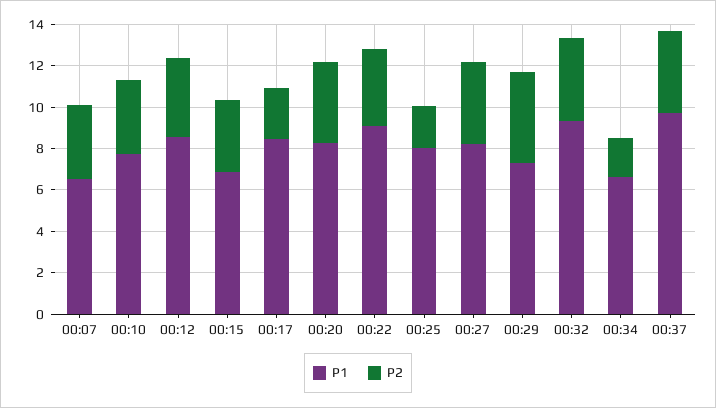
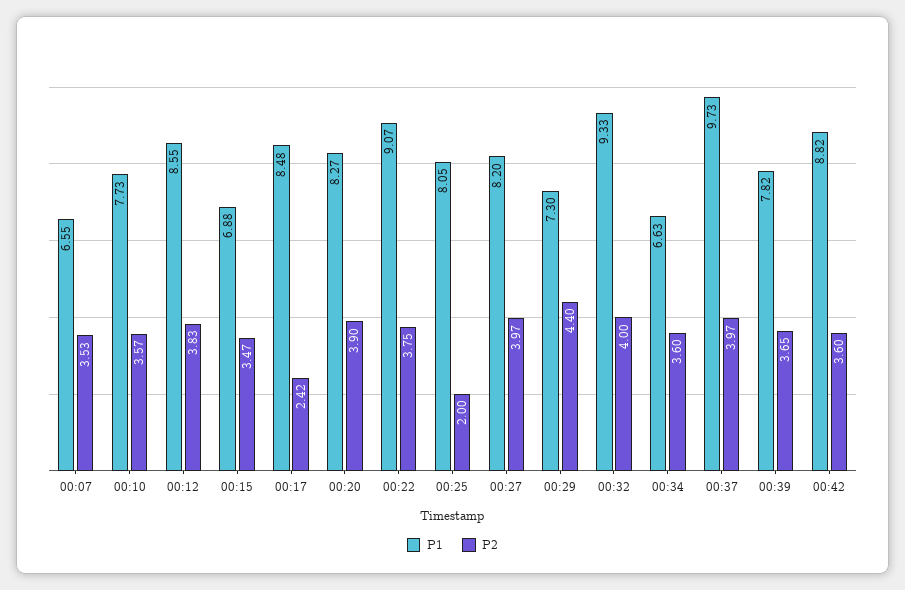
P2, 00:34: 2 -> 3.6
P1, 00:39: none -> 7.82
P2, 00:39: none -> 3.65
P1, 00:42: none -> 8.82
P2, 00:42: none -> 3.6

